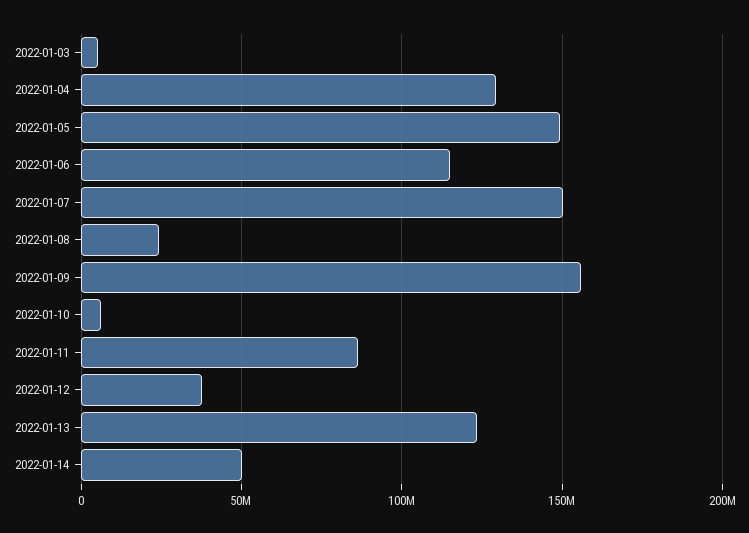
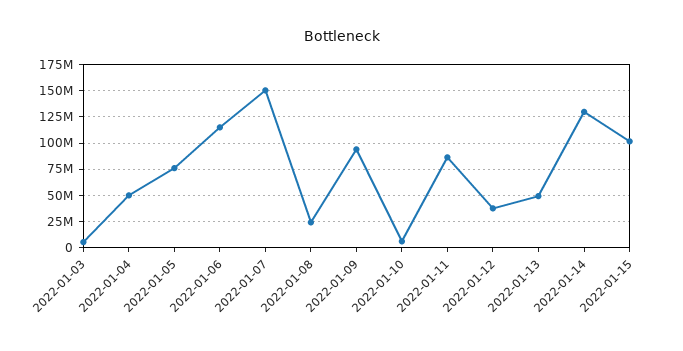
2022-01-04: 130000000 -> 50000000
2022-01-05: 150000000 -> 75000000
2022-01-09: 155000000 -> 100000000
2022-01-13: 125000000 -> 50000000
2022-01-14: 50000000 -> 125000000
2022-01-15: none -> 100000000

